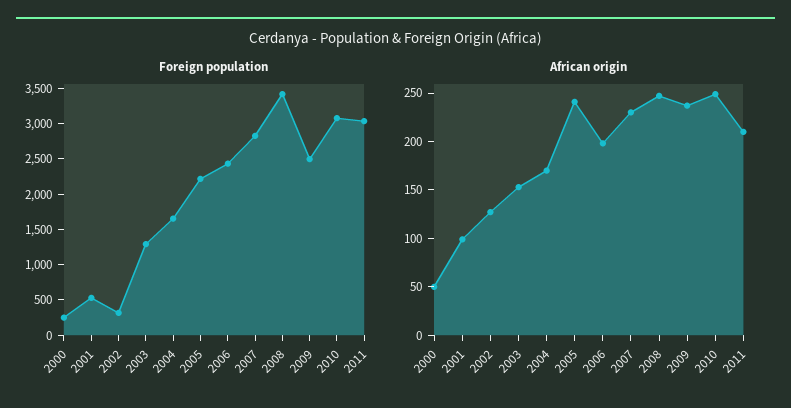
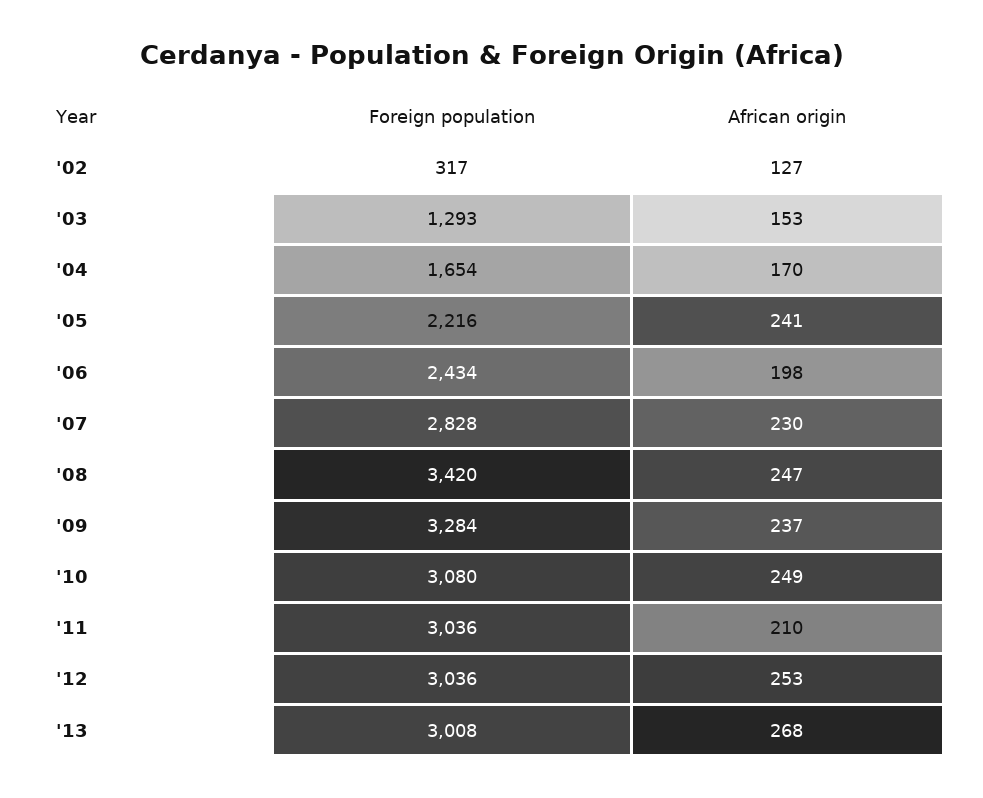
Foreign population, 2000: 250 -> none
Foreign population, 2001: 500 -> none
Foreign population, 2009: 2500 -> 3284
African origin, 2000: 50 -> none
African origin, 2001: 100 -> none
Foreign population, '12: none -> 3036
African origin, '12: none -> 253
Foreign population, '13: none -> 3008
African origin, '13: none -> 268

